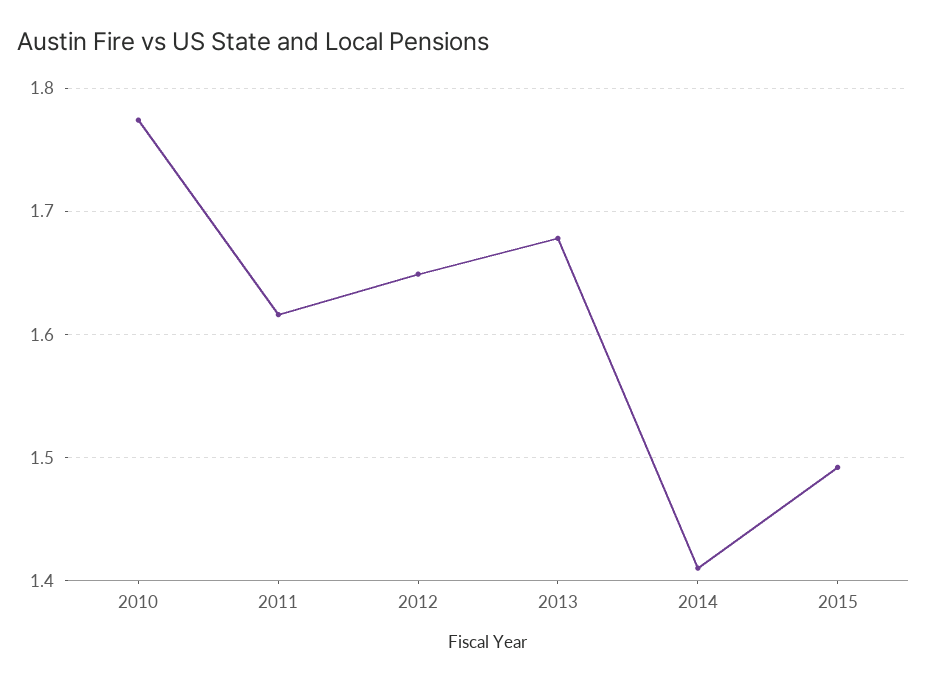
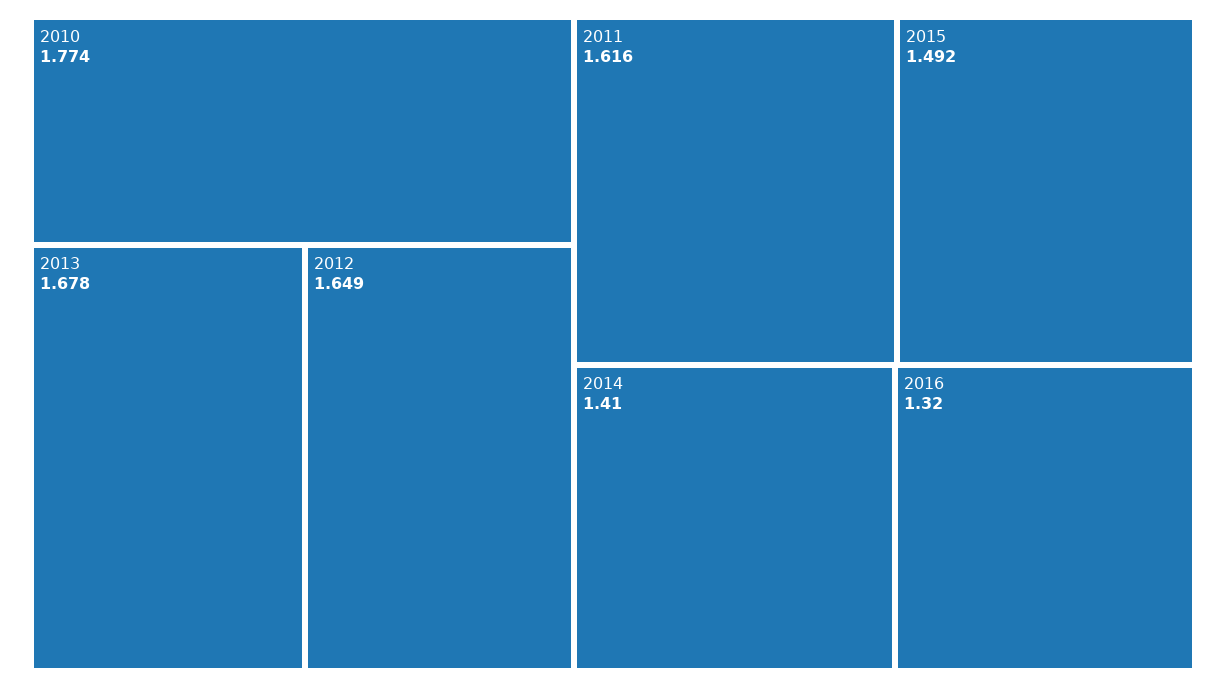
2016: none -> 1.32

